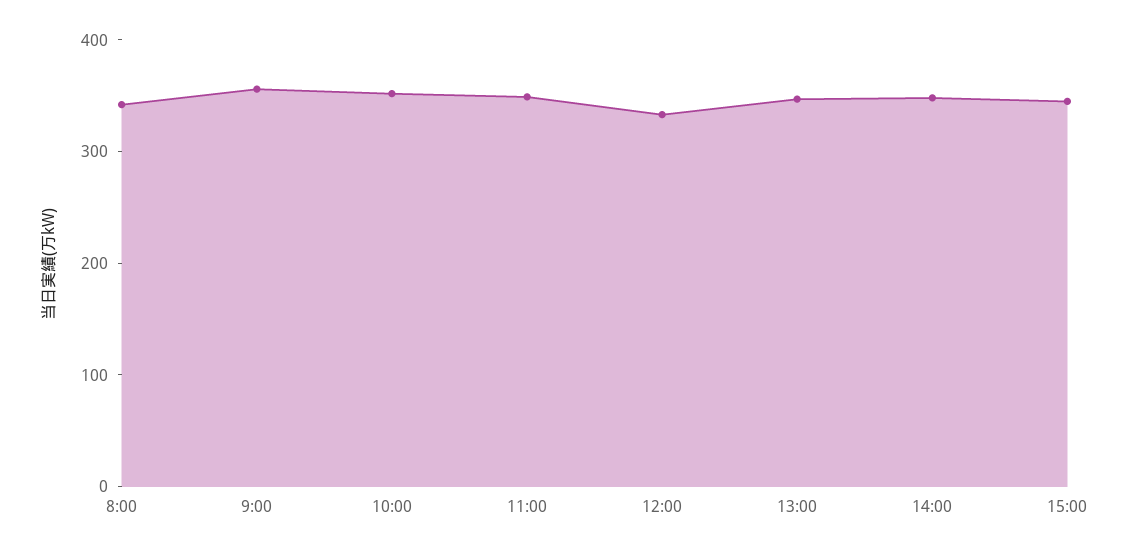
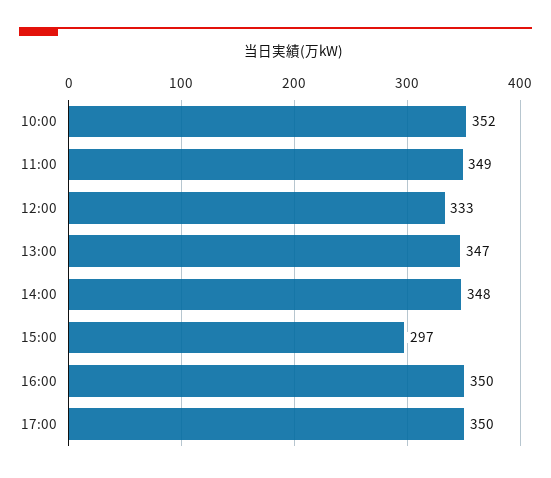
8:00: 340 -> none
9:00: 360 -> none
15:00: 340 -> 297
16:00: none -> 350
17:00: none -> 350

